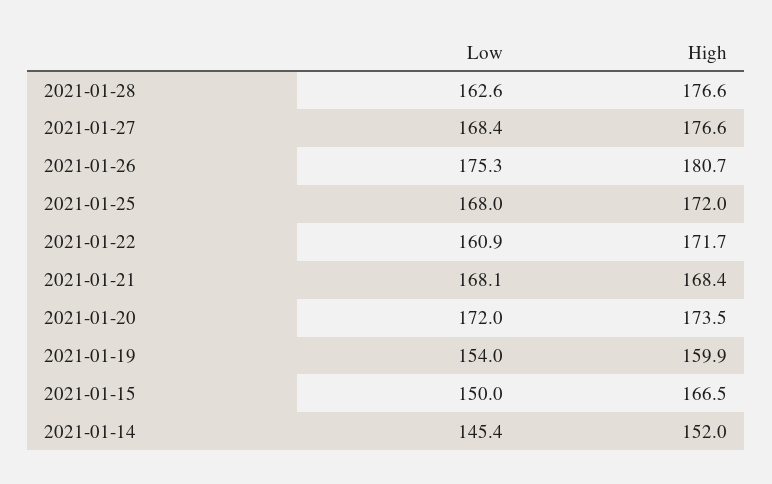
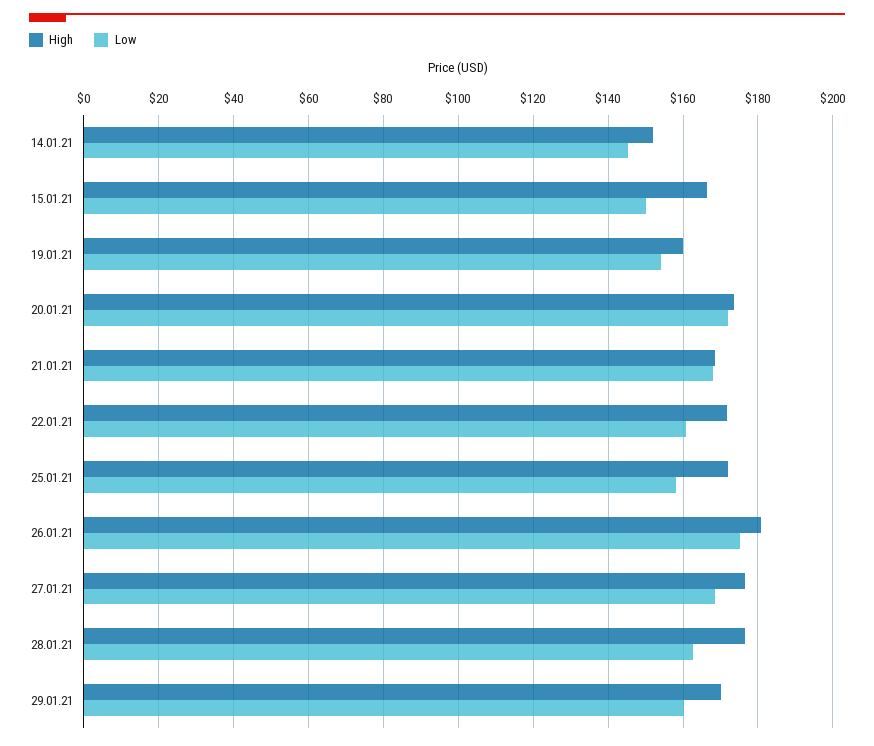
Low, 2021-01-25: 168 -> 158
High, 29.01.21: none -> 170
Low, 29.01.21: none -> 160

